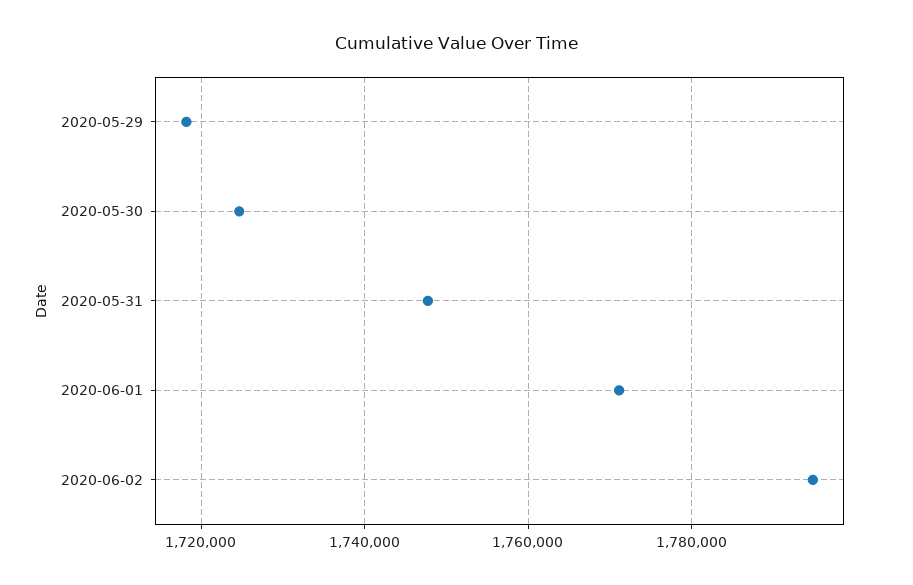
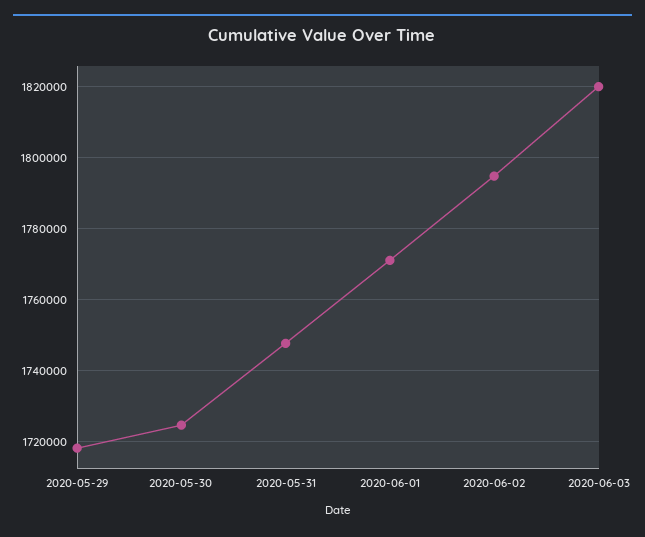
2020-06-03: none -> 1820000

